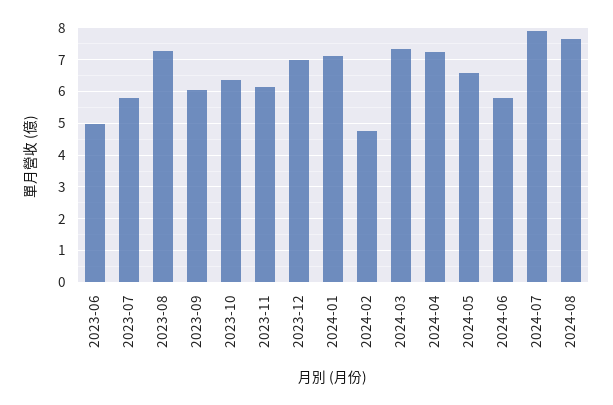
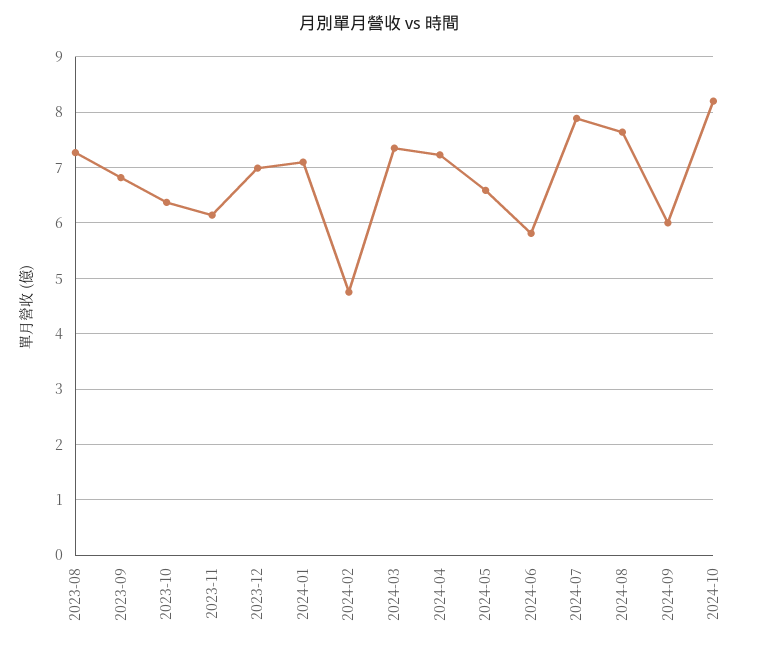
2023-06: 5 -> none
2023-07: 5.8 -> none
2023-09: 6 -> 6.8
2024-09: none -> 6
2024-10: none -> 8.2

